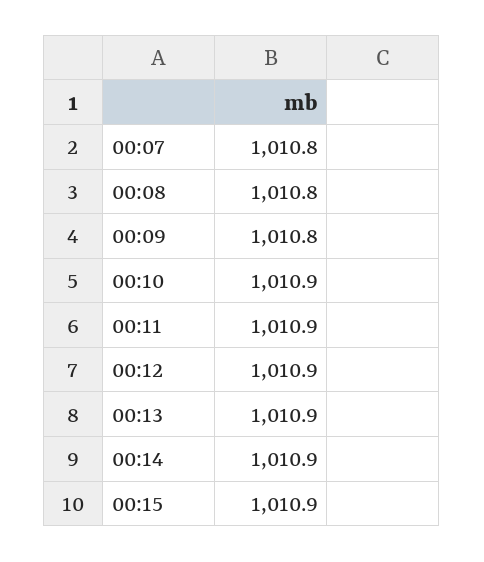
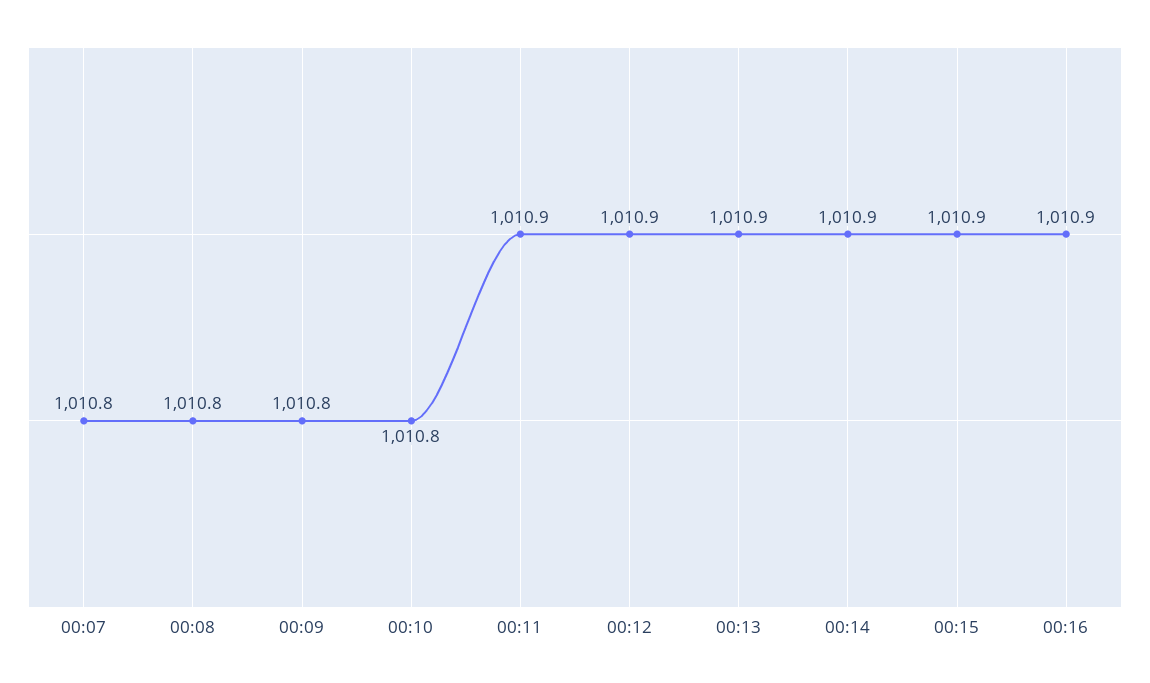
00:10: 1010.9 -> 1010.8
00:16: none -> 1010.9

